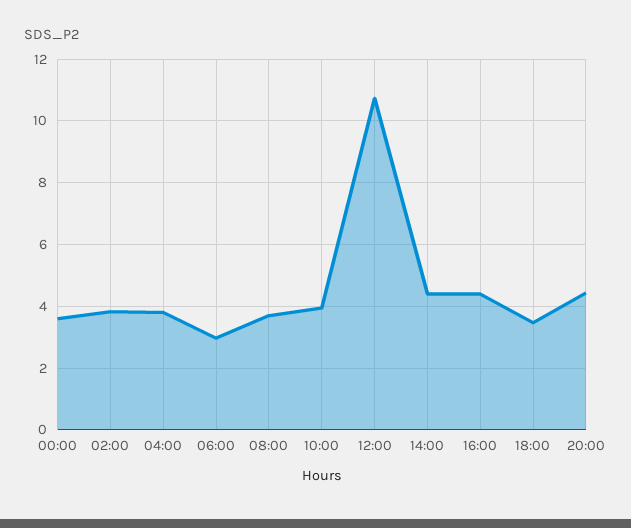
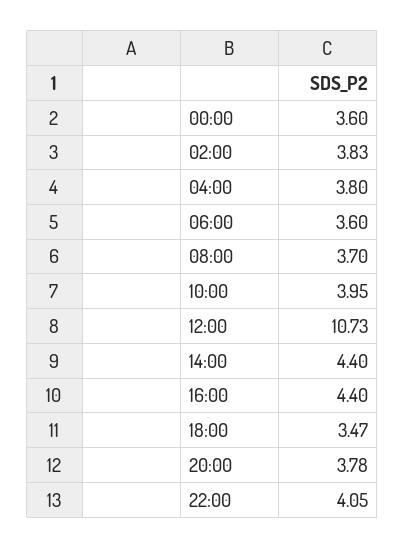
06:00: 3 -> 3.6
20:00: 4.4 -> 3.78
22:00: none -> 4.05

